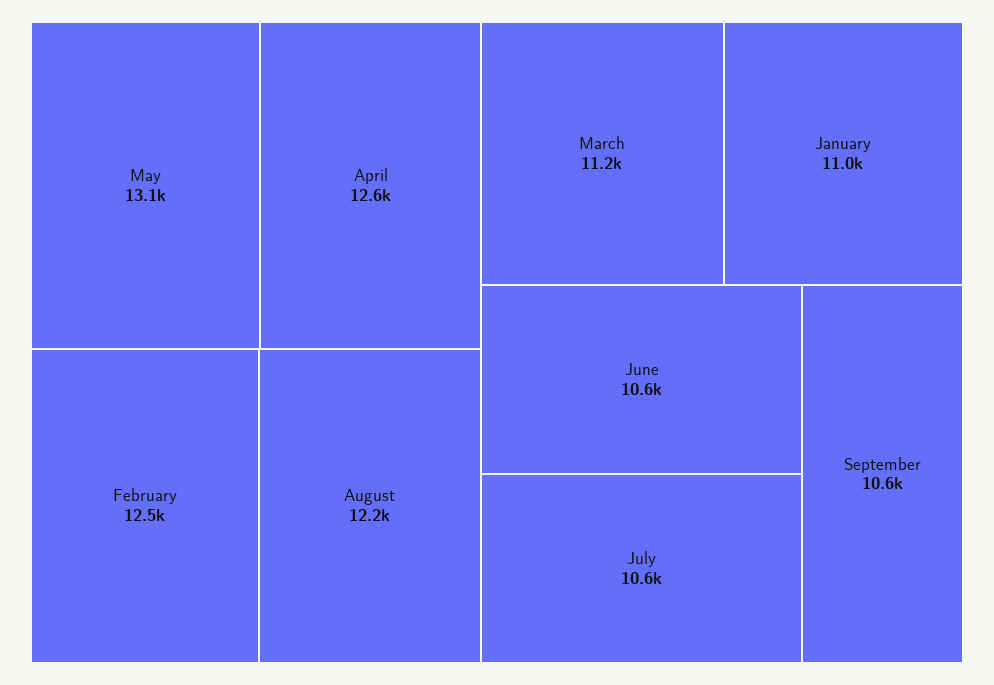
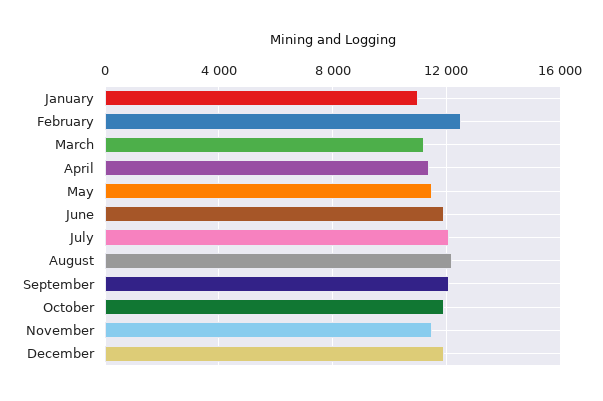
May: 13100 -> 11500
April: 12600 -> 11500
June: 10600 -> 12000
July: 10600 -> 12000
September: 10600 -> 12000
October: none -> 12000
November: none -> 11500
December: none -> 12000

